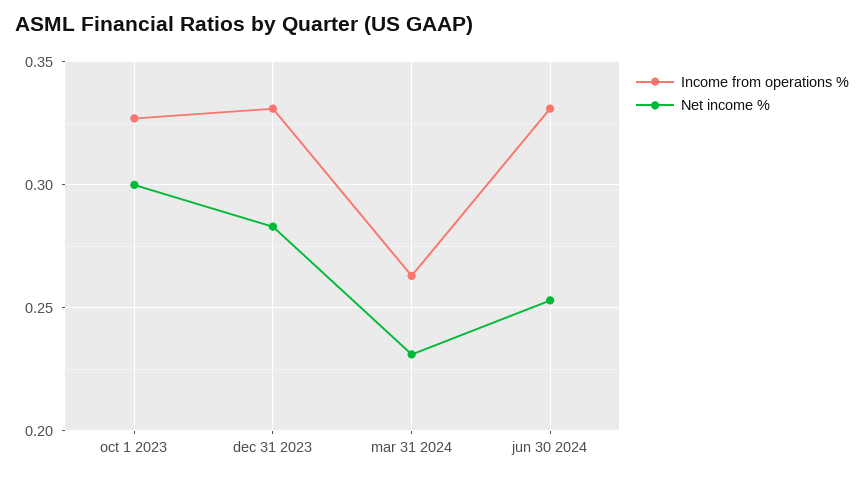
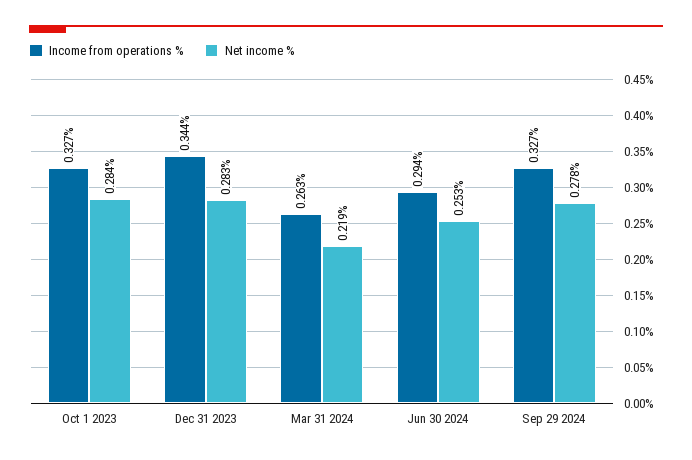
Net income %, oct 1 2023: 0.3 -> 0.284
Income from operations %, dec 31 2023: 0.33 -> 0.344
Net income %, mar 31 2024: 0.23 -> 0.219
Income from operations %, jun 30 2024: 0.33 -> 0.294
Income from operations %, Sep 29 2024: none -> 0.327
Net income %, Sep 29 2024: none -> 0.278

